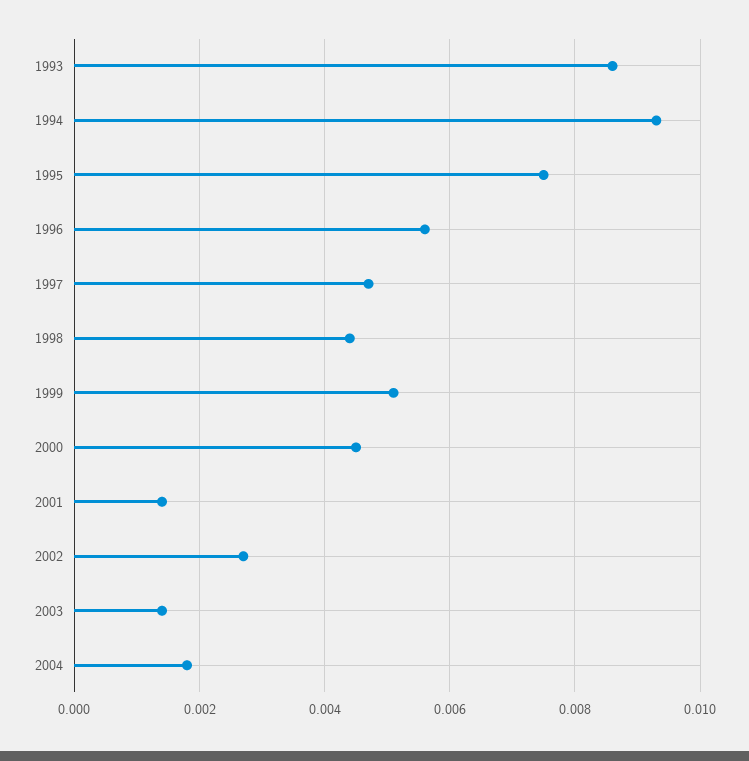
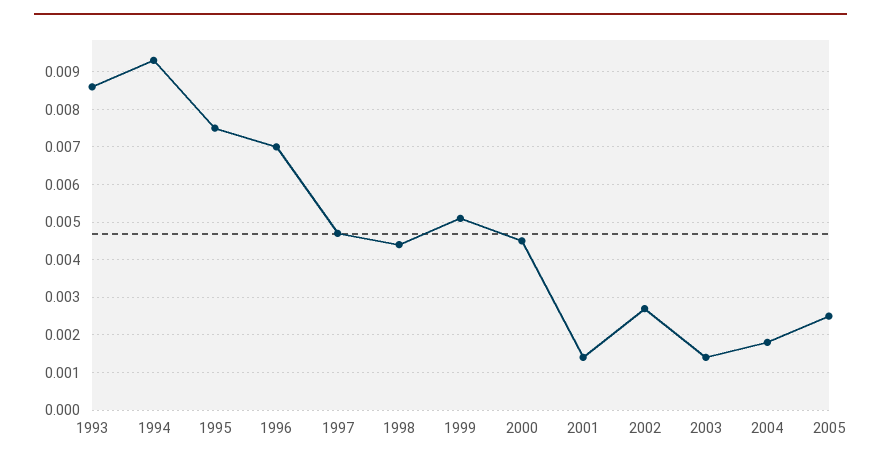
1996: 0.0055 -> 0.007
2005: none -> 0.0025

